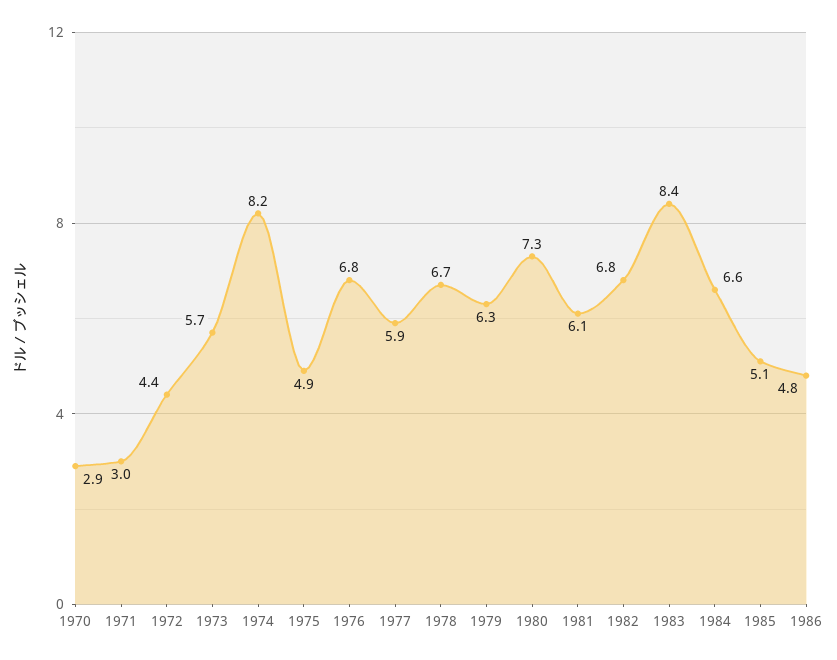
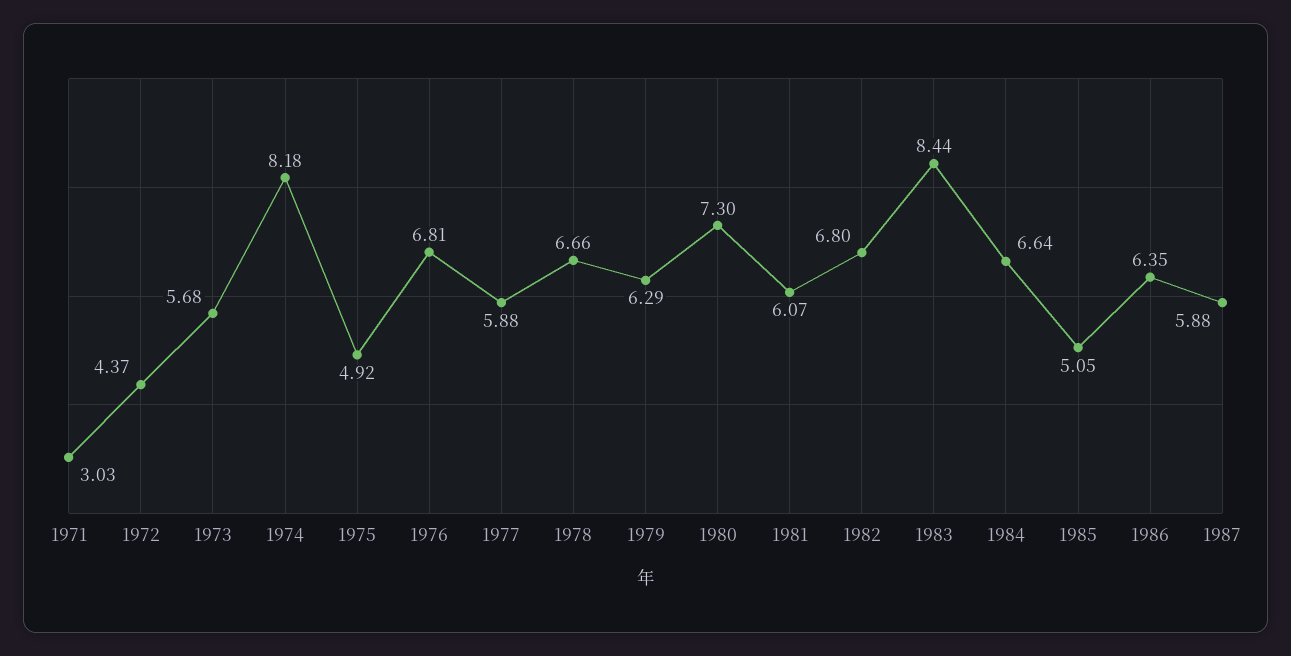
1970: 2.9 -> none
1986: 4.8 -> 6.35
1987: none -> 5.88

